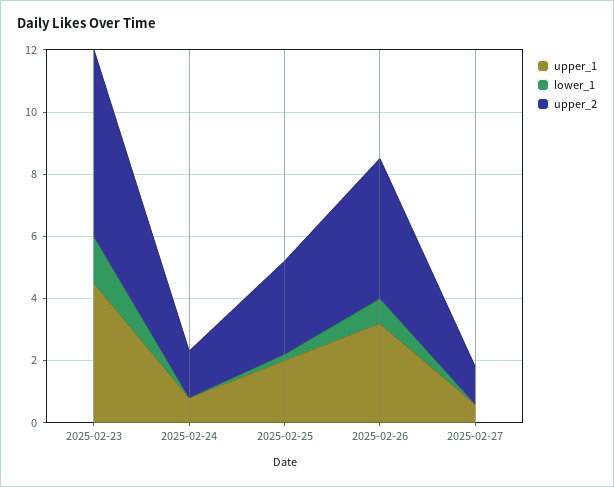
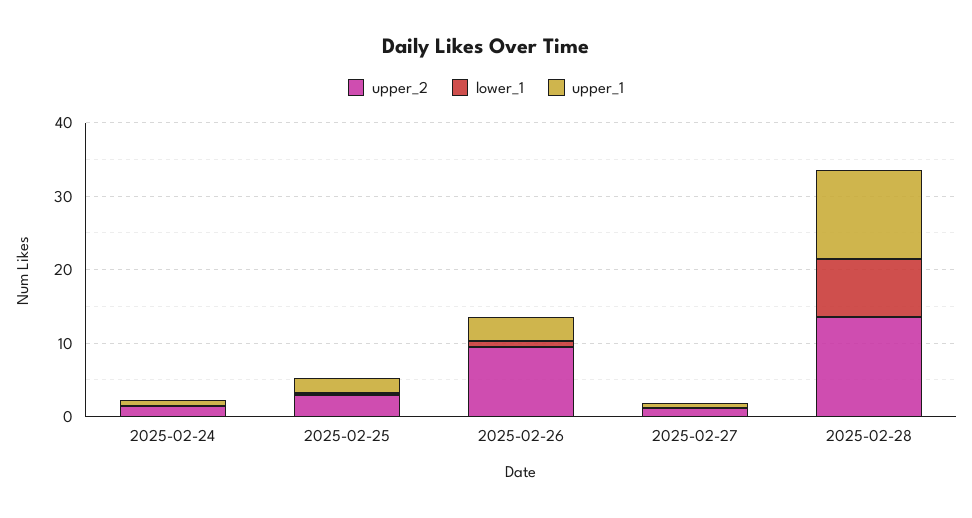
upper_1, 2025-02-23: 4.5 -> none
lower_1, 2025-02-23: 1.5 -> none
upper_2, 2025-02-23: 6 -> none
upper_2, 2025-02-26: 4.5 -> 10
upper_2, 2025-02-28: none -> 14
lower_1, 2025-02-28: none -> 8
upper_1, 2025-02-28: none -> 12

